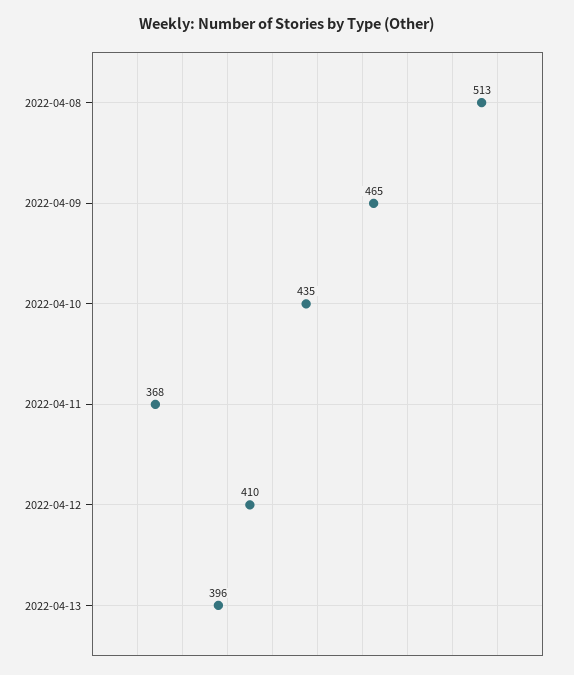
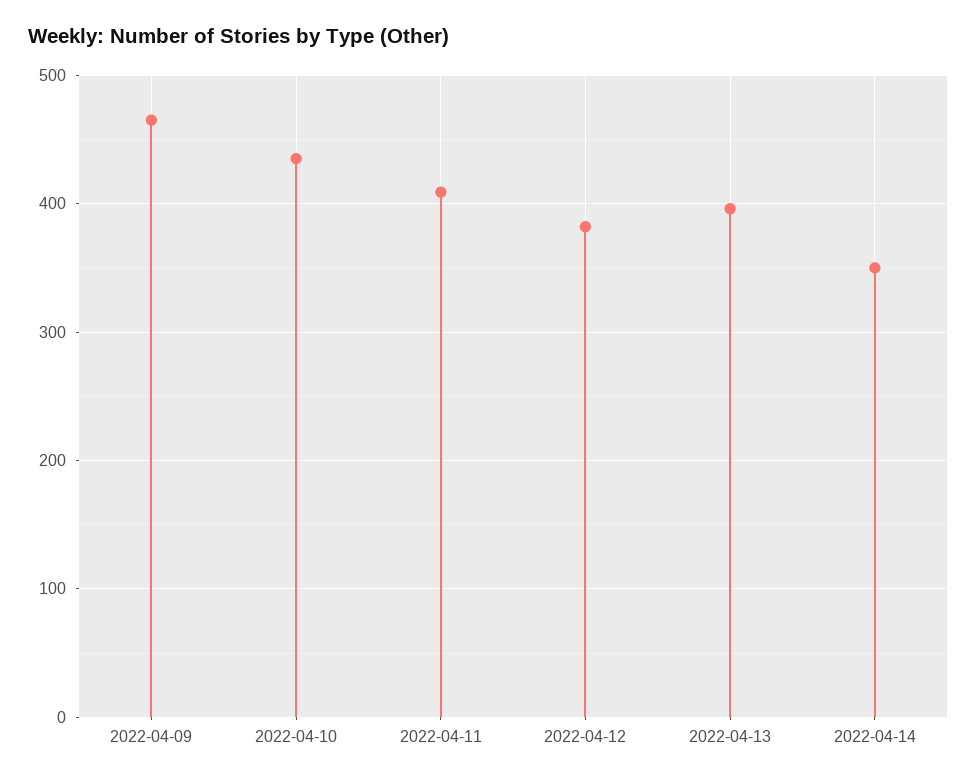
2022-04-08: 513 -> none
2022-04-11: 368 -> 410
2022-04-12: 410 -> 380
2022-04-14: none -> 350

